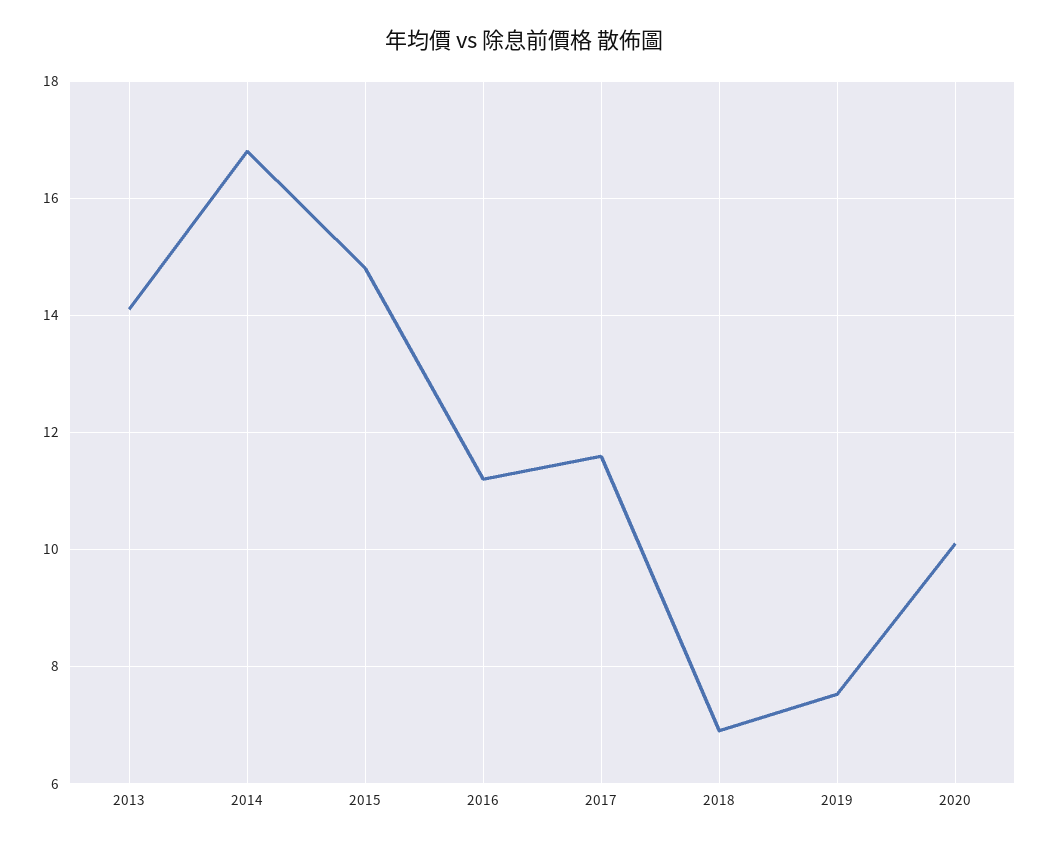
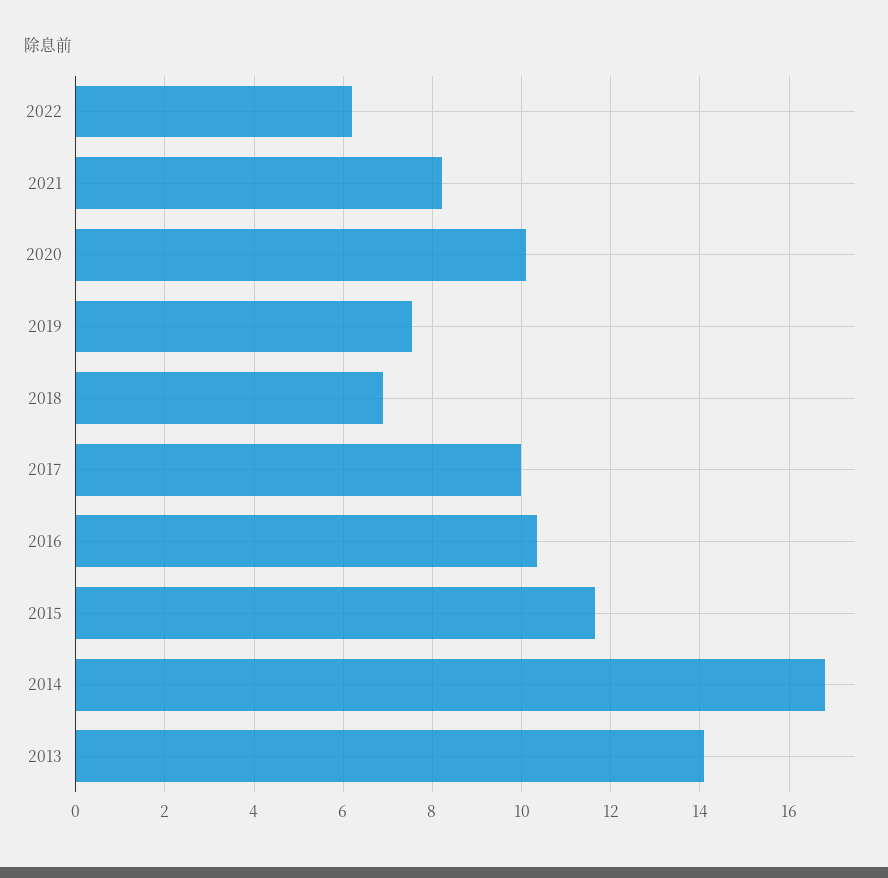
2015: 14.8 -> 11.6
2016: 11.2 -> 10.4
2017: 11.6 -> 10
2022: none -> 6.2
2021: none -> 8.2

